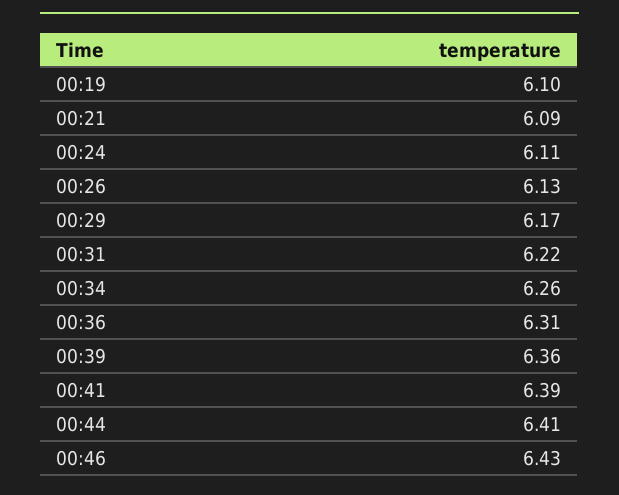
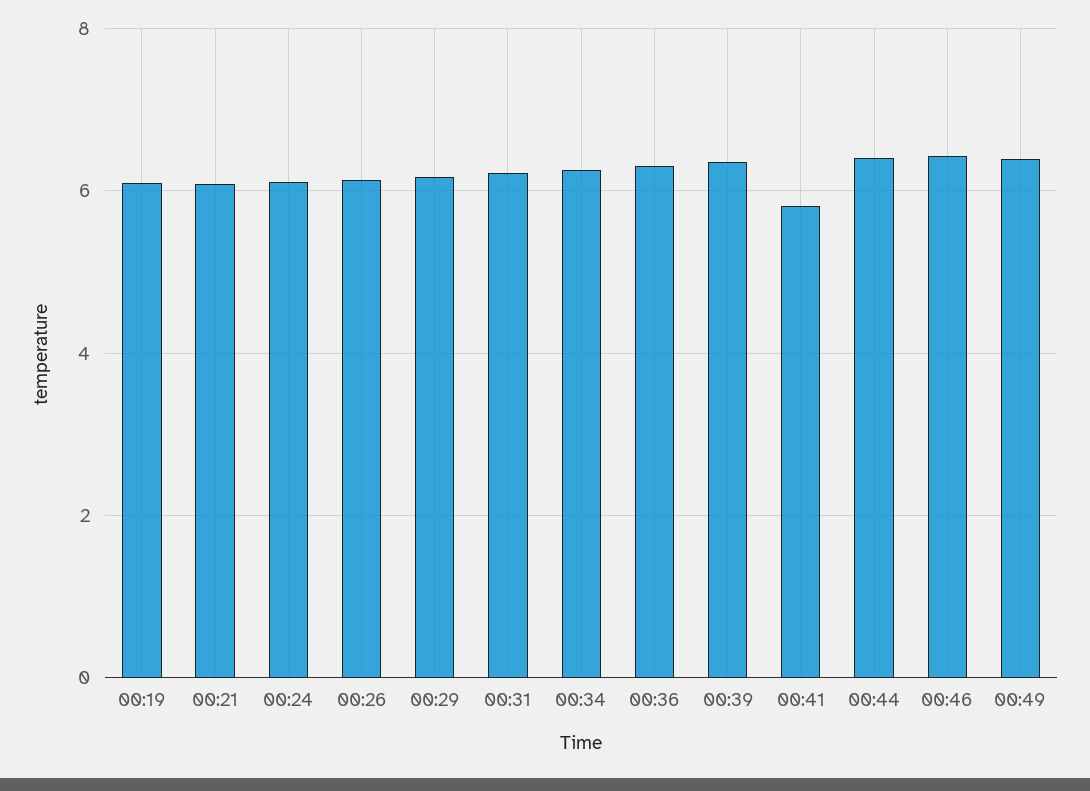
00:41: 6.39 -> 5.8
00:49: none -> 6.4

